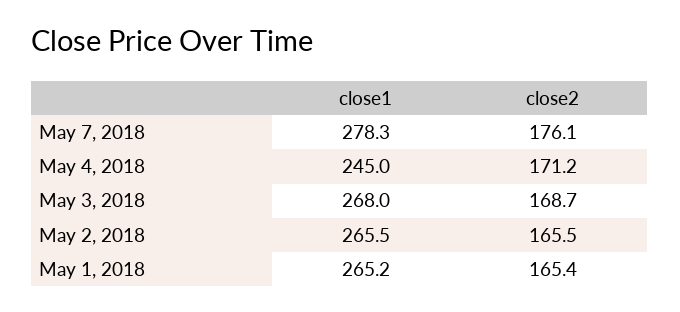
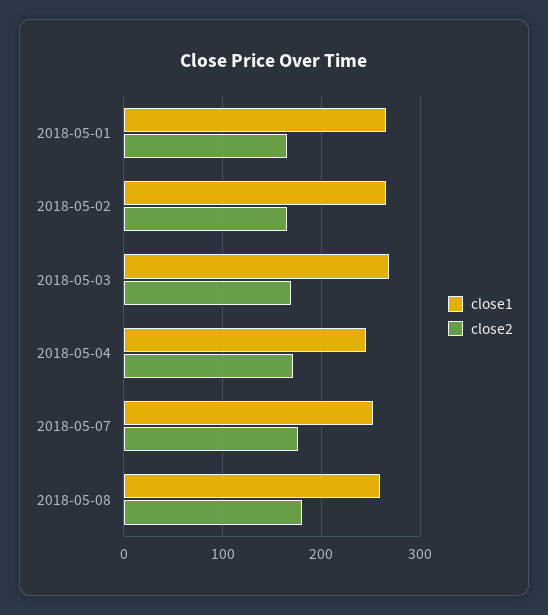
close1, May 7, 2018: 278.3 -> 250
close1, 2018-05-08: none -> 260
close2, 2018-05-08: none -> 180

